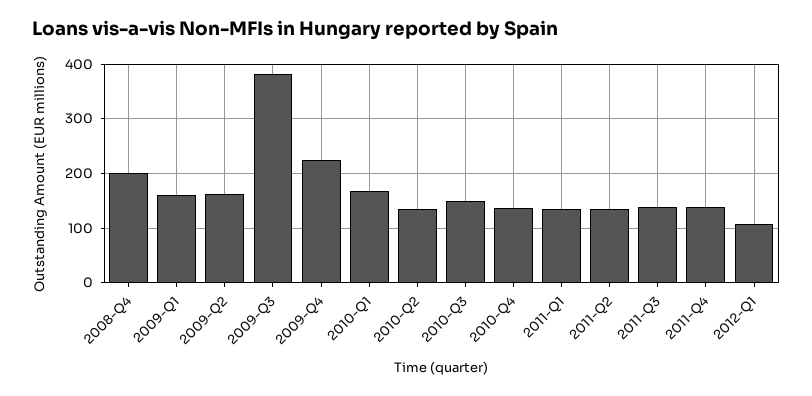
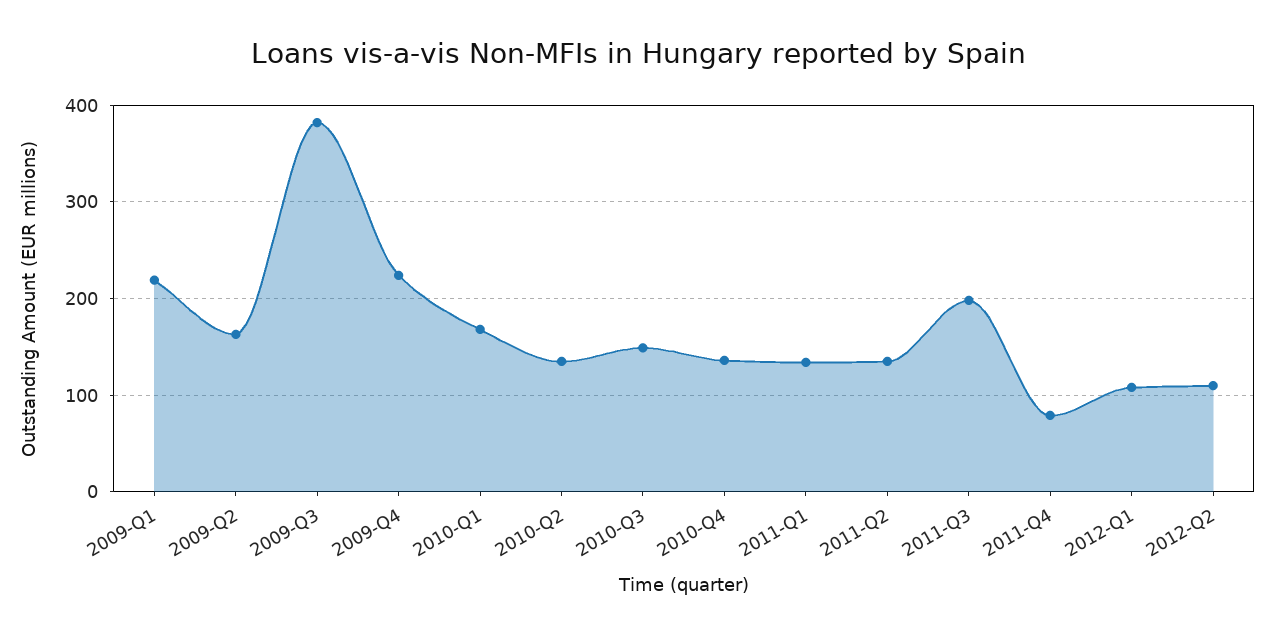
2008-Q4: 200 -> none
2009-Q1: 160 -> 220
2011-Q3: 140 -> 200
2011-Q4: 140 -> 80
2012-Q2: none -> 110

